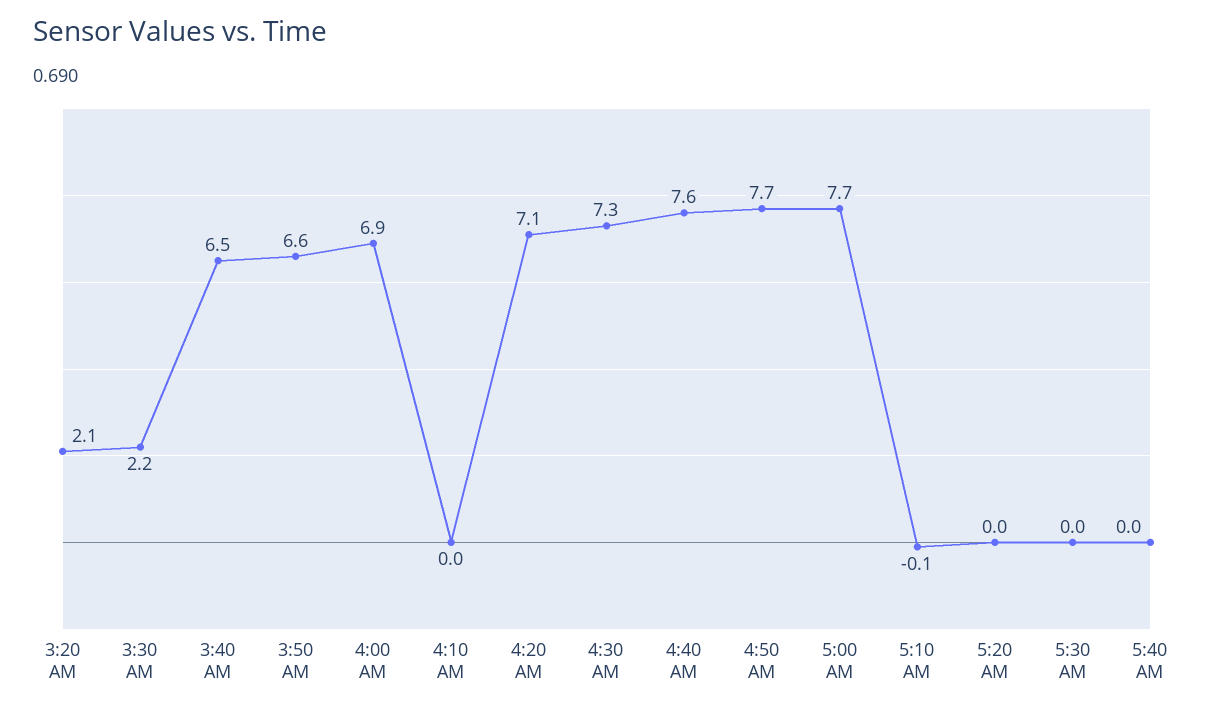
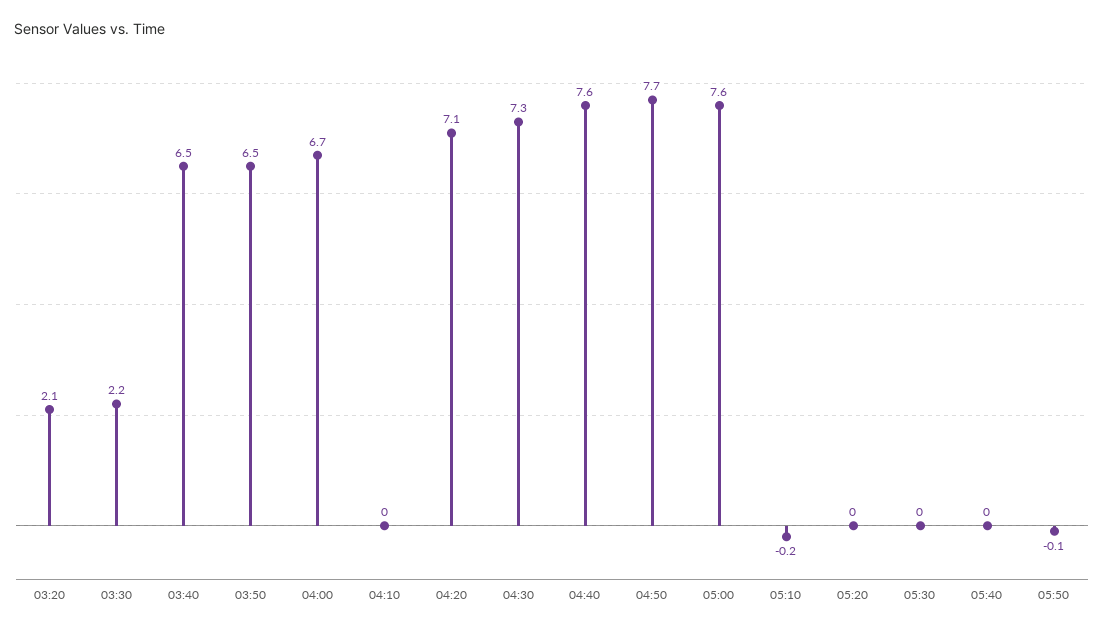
3:50 AM: 6.6 -> 6.5
4:00 AM: 6.9 -> 6.7
5:00 AM: 7.7 -> 7.6
5:10 AM: -0.1 -> -0.2
05:50: none -> -0.1

